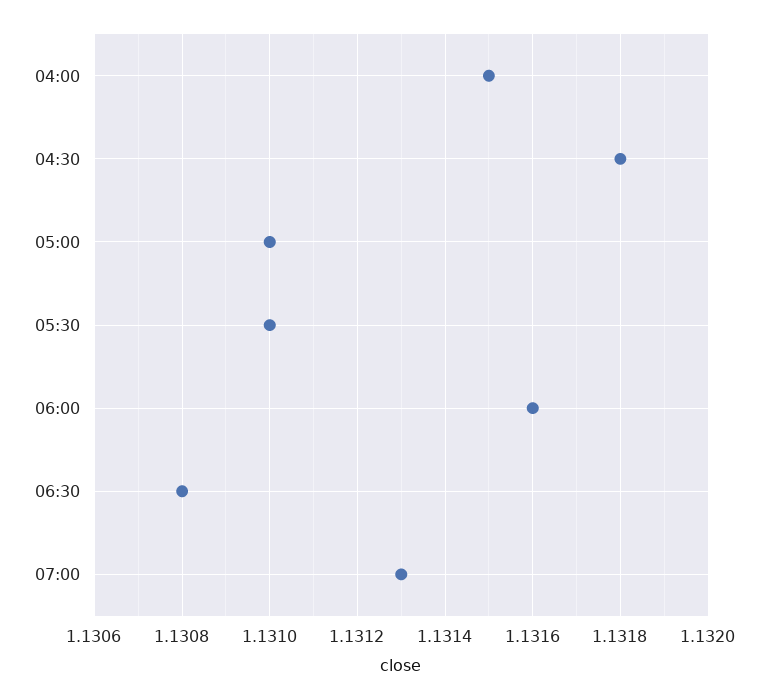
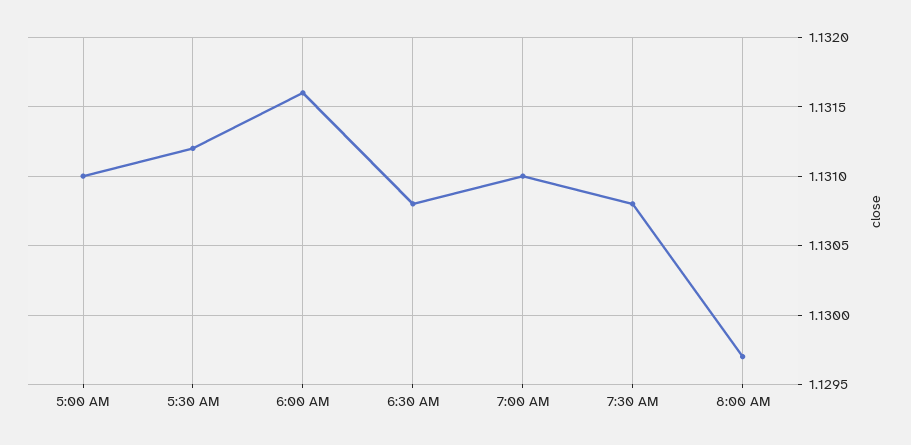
04:00: 1.1315 -> none
04:30: 1.1318 -> none
05:30: 1.131 -> 1.1312
07:00: 1.1313 -> 1.131
7:30 AM: none -> 1.1308
8:00 AM: none -> 1.1297

